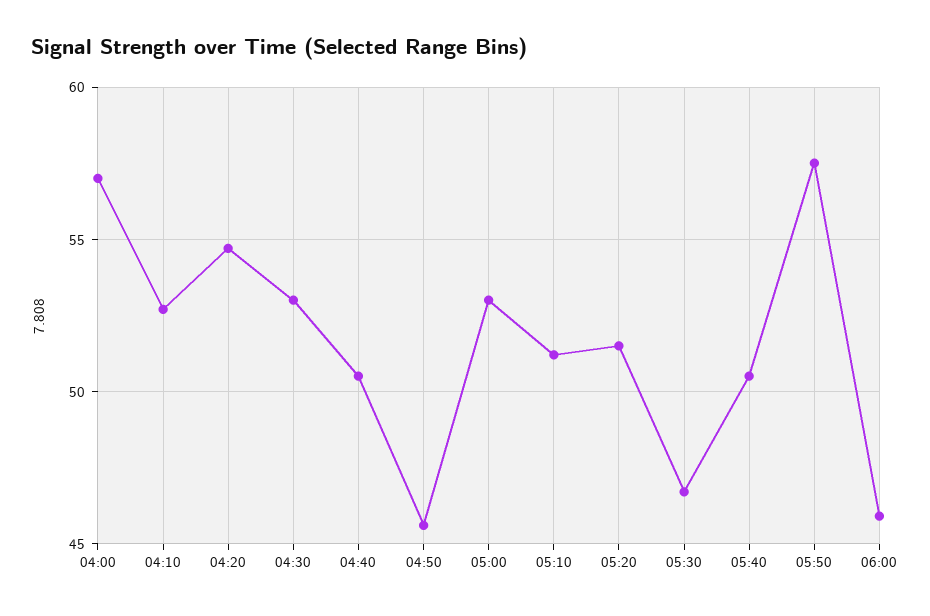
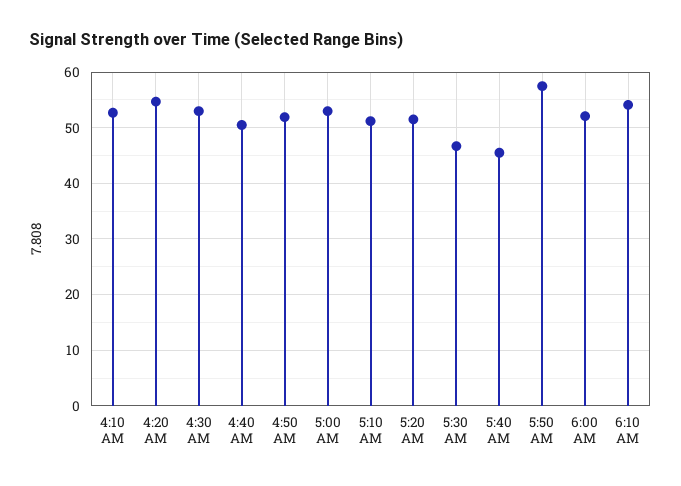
04:00: 57 -> none
04:50: 45.5 -> 52
05:40: 50.5 -> 46
06:00: 46 -> 52
6:10 AM: none -> 54

